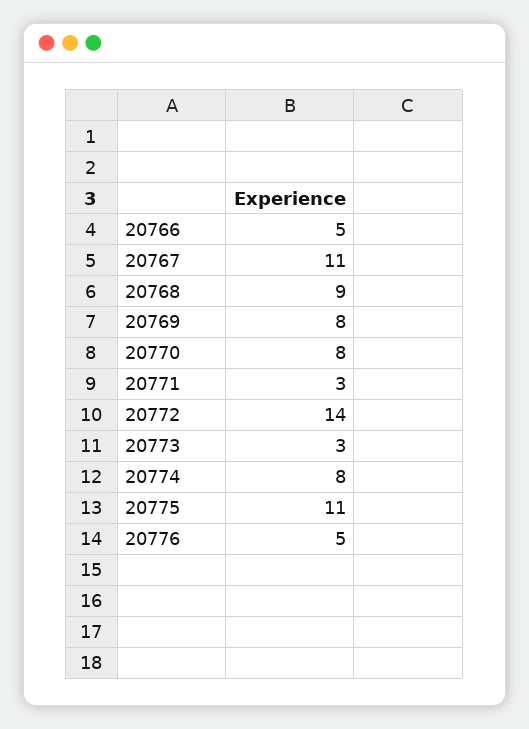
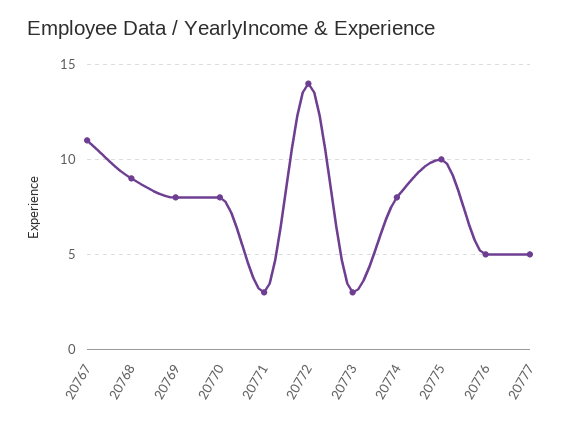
20766: 5 -> none
20775: 11 -> 10
20777: none -> 5

